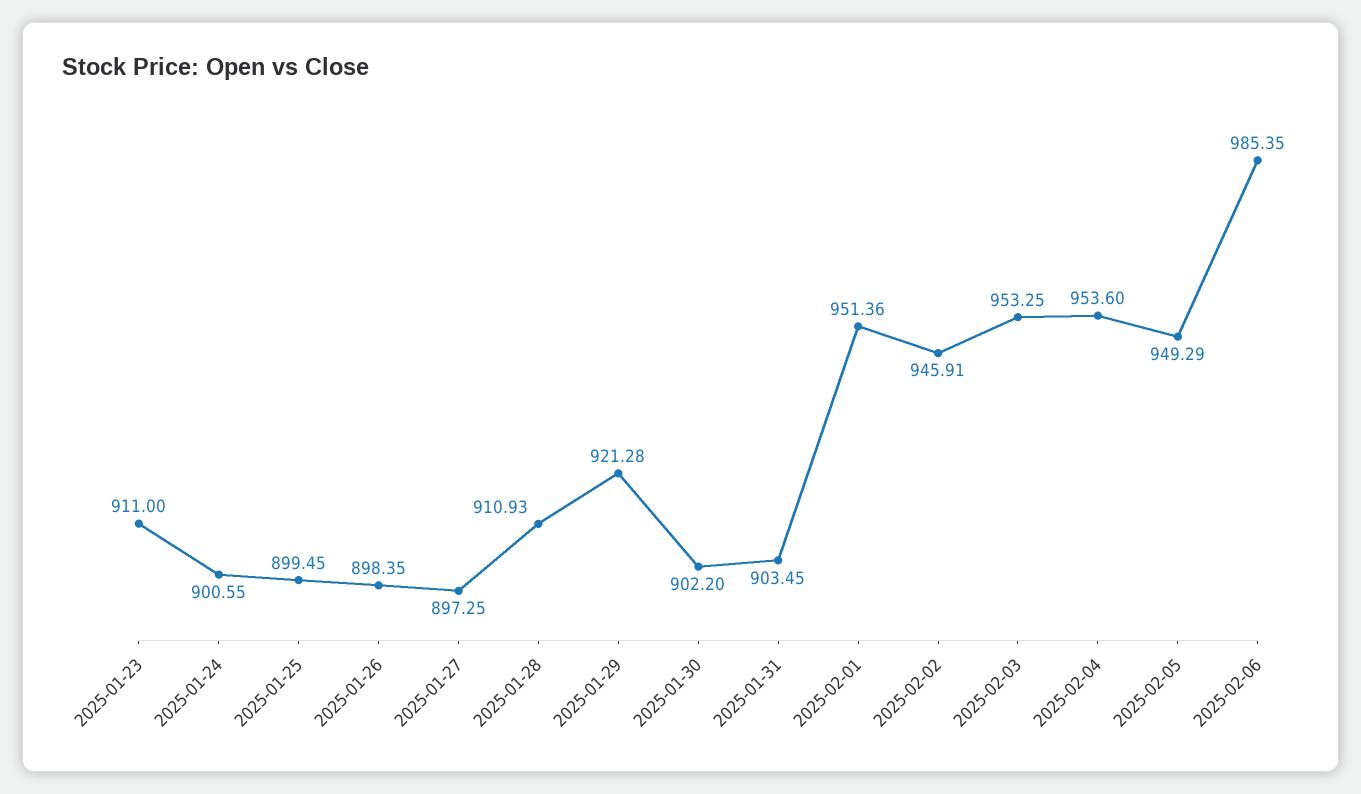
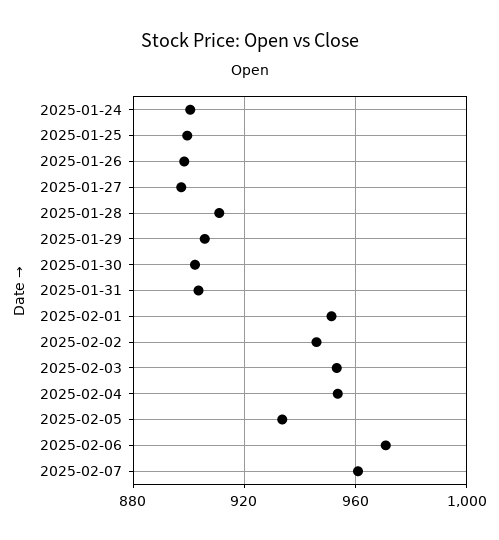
2025-01-23: 911 -> none
2025-01-29: 921.28 -> 905
2025-02-05: 949.29 -> 935
2025-02-06: 985.35 -> 970
2025-02-07: none -> 960

